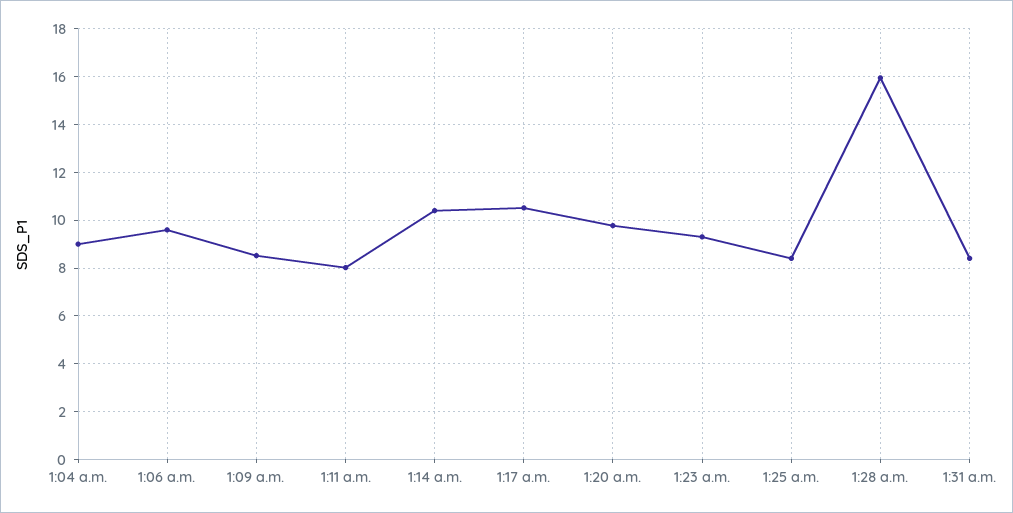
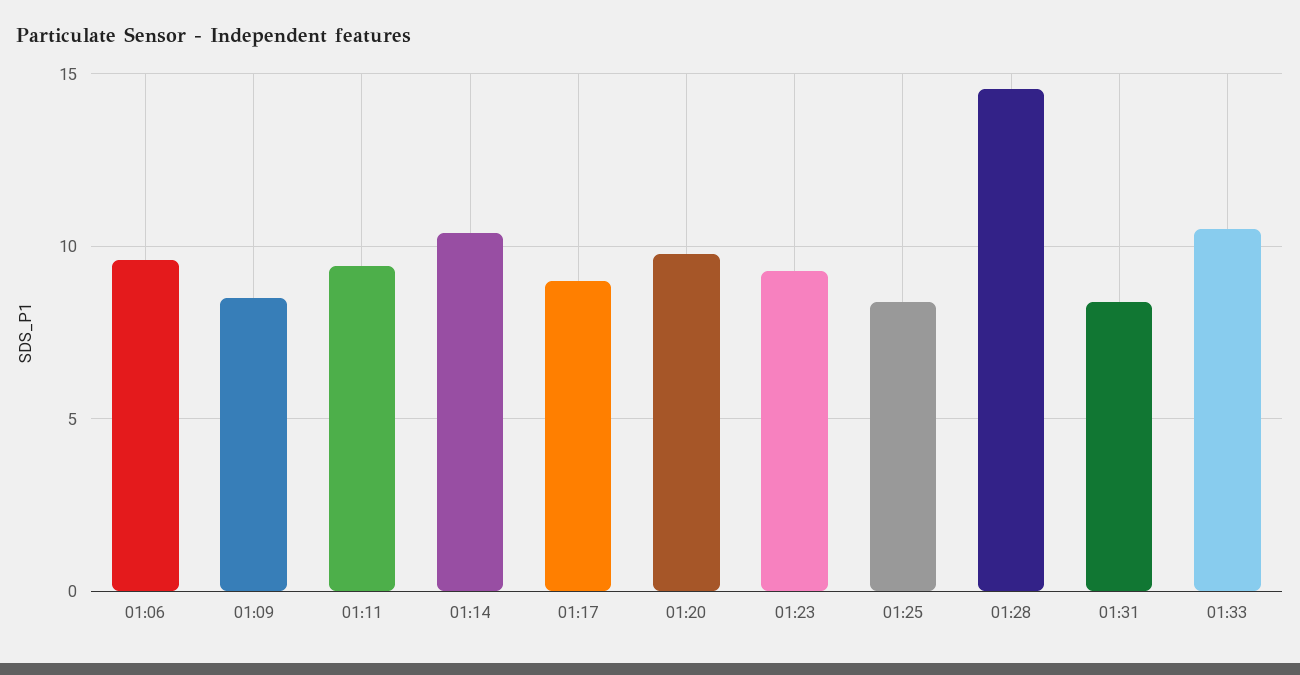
1:04 a.m.: 9 -> none
1:11 a.m.: 8 -> 9.5
1:17 a.m.: 10.5 -> 9
1:28 a.m.: 16 -> 14.5
01:33: none -> 10.5

